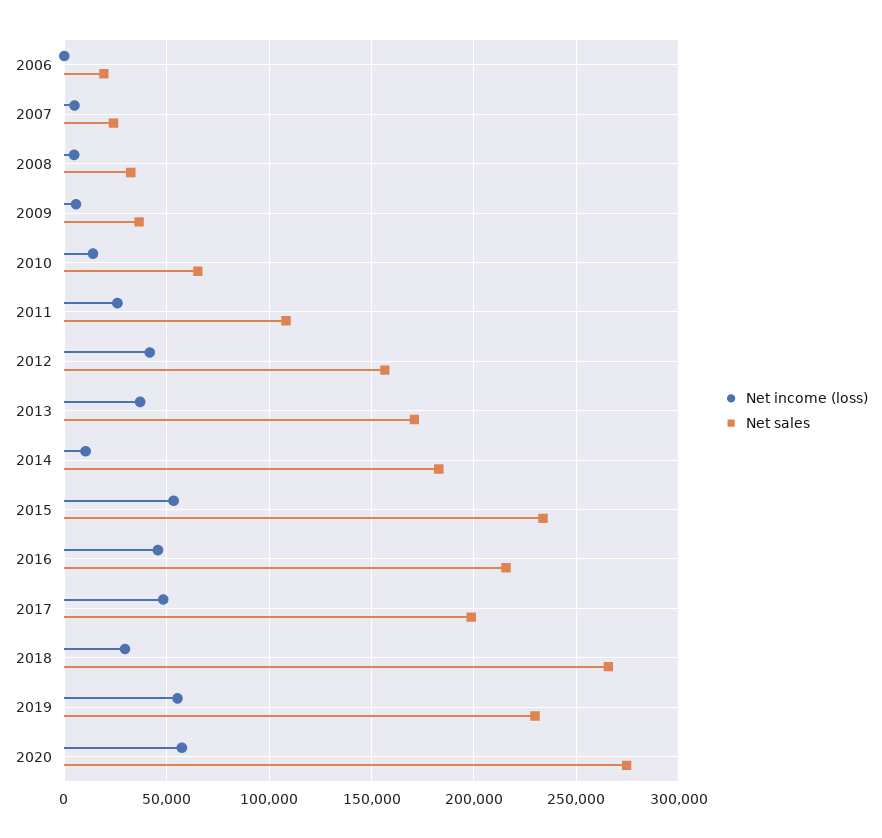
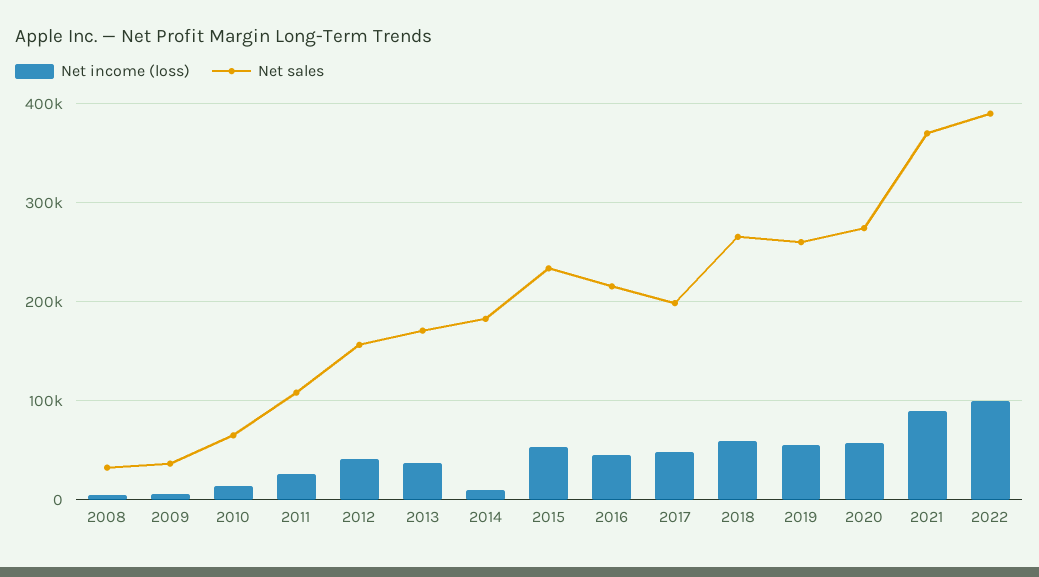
Net income (loss), 2006: 0 -> none
Net sales, 2006: 20000 -> none
Net income (loss), 2007: 5000 -> none
Net sales, 2007: 25000 -> none
Net income (loss), 2018: 30000 -> 60000
Net sales, 2019: 230000 -> 260000
Net income (loss), 2021: none -> 90000
Net sales, 2021: none -> 370000
Net income (loss), 2022: none -> 100000
Net sales, 2022: none -> 390000

